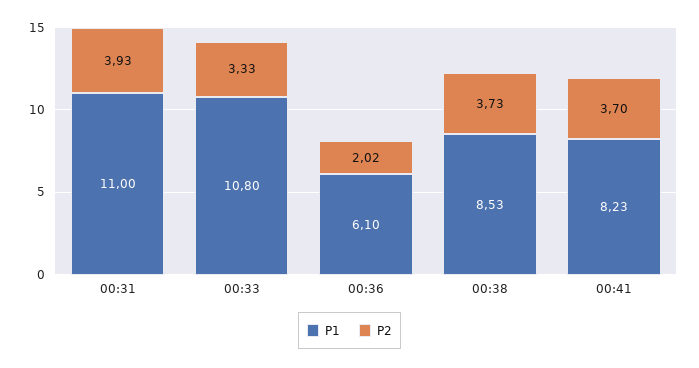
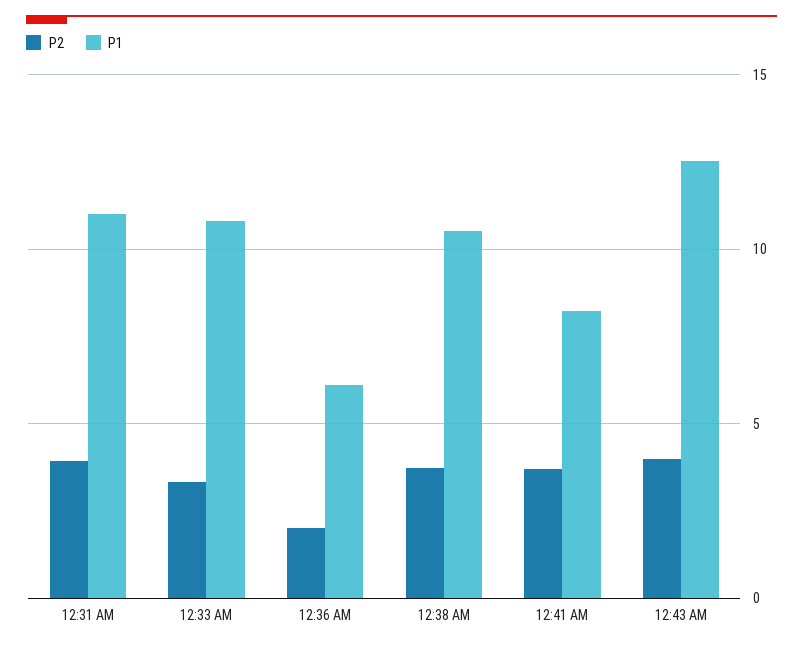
P1, 00:38: 8.53 -> 10.5
P2, 12:43 AM: none -> 4
P1, 12:43 AM: none -> 12.5

